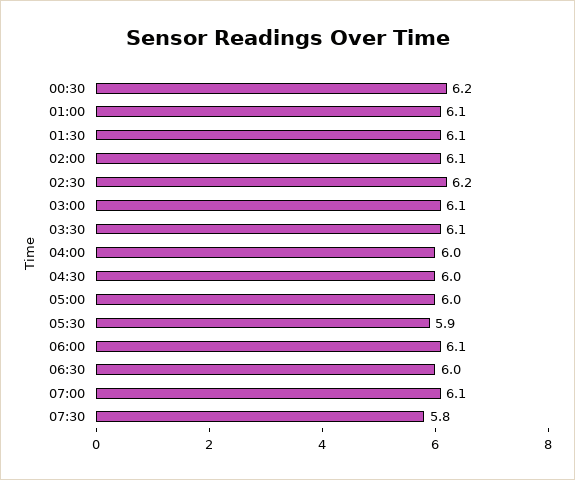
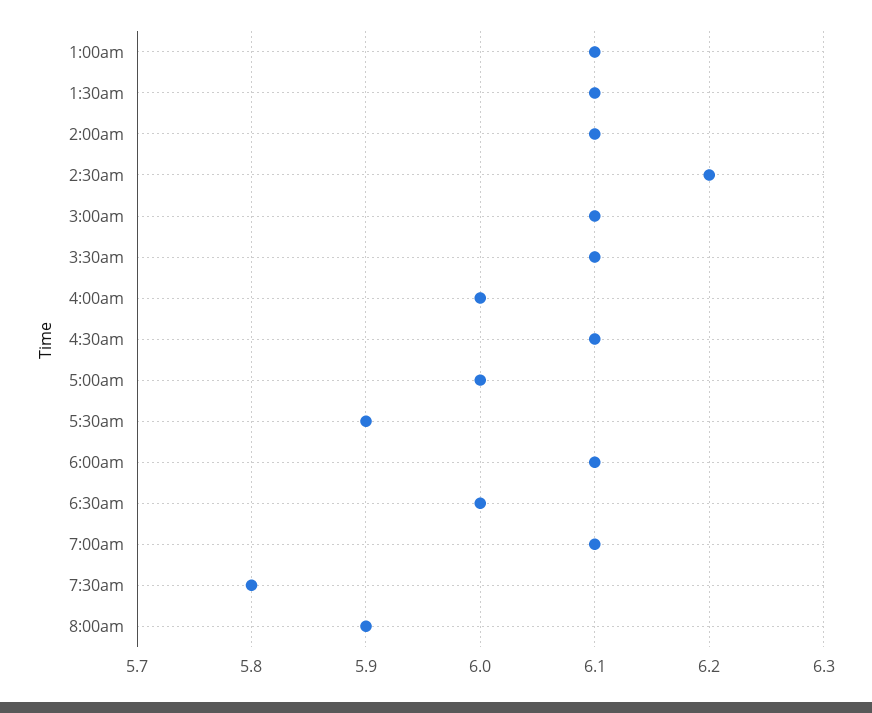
00:30: 6.2 -> none
04:30: 6 -> 6.1
8:00am: none -> 5.9

